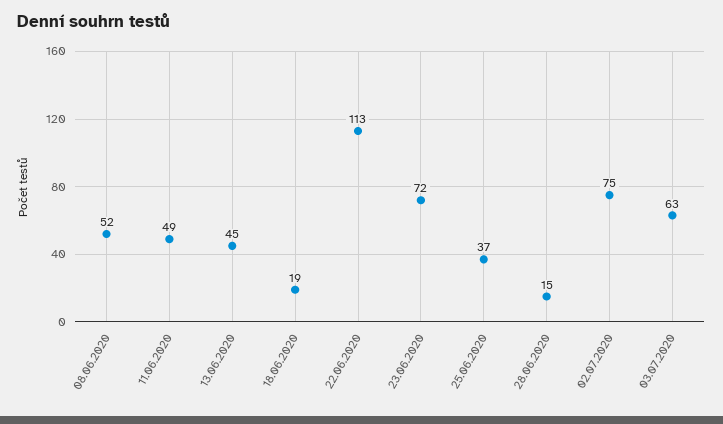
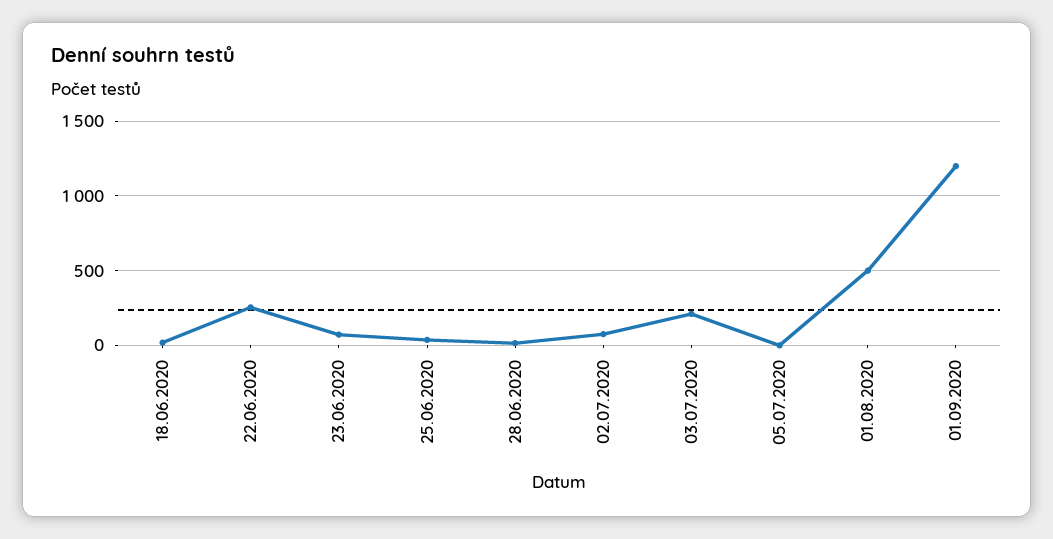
08.06.2020: 52 -> none
11.06.2020: 49 -> none
13.06.2020: 45 -> none
22.06.2020: 113 -> 250
03.07.2020: 63 -> 200
05.07.2020: none -> 0
01.08.2020: none -> 500
01.09.2020: none -> 1200

